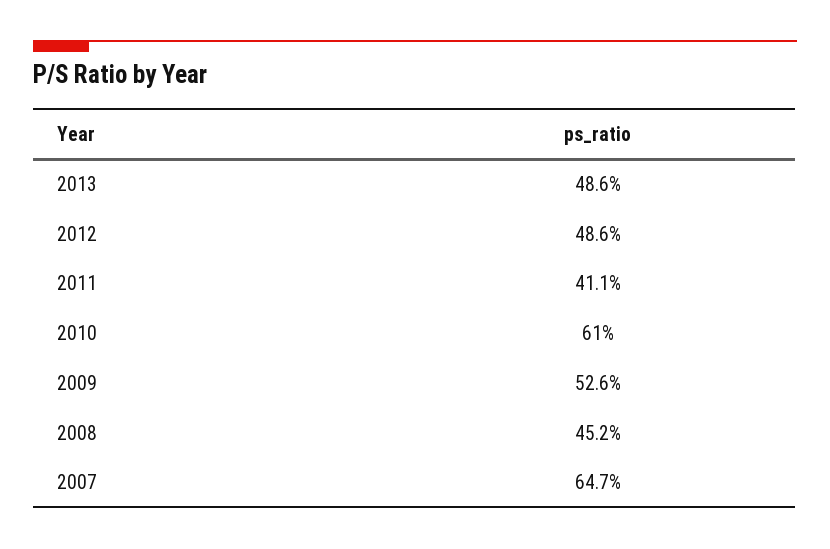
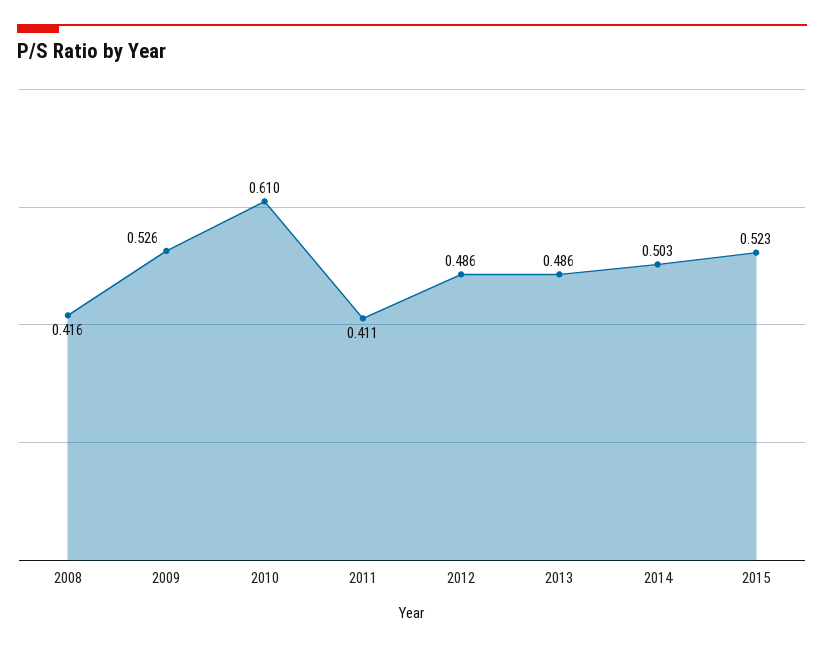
2008: 0.452 -> 0.416
2007: 0.647 -> none
2014: none -> 0.503
2015: none -> 0.523

